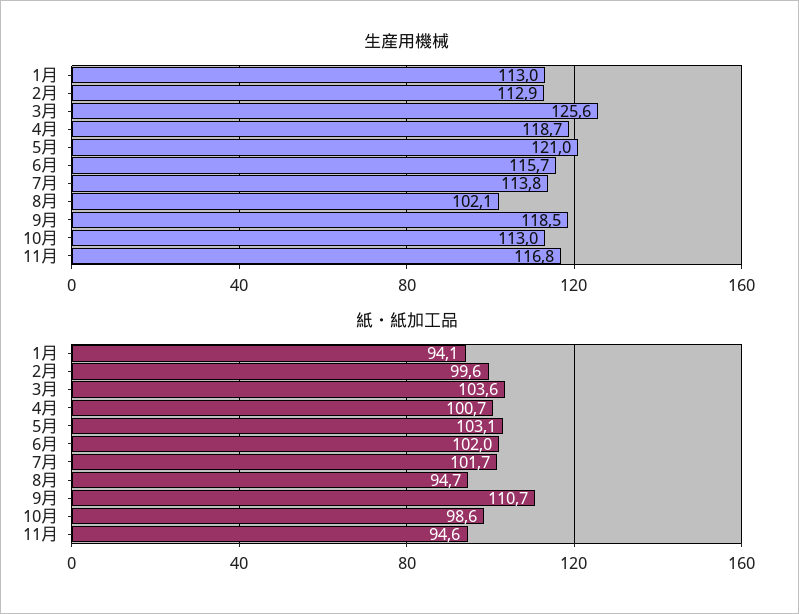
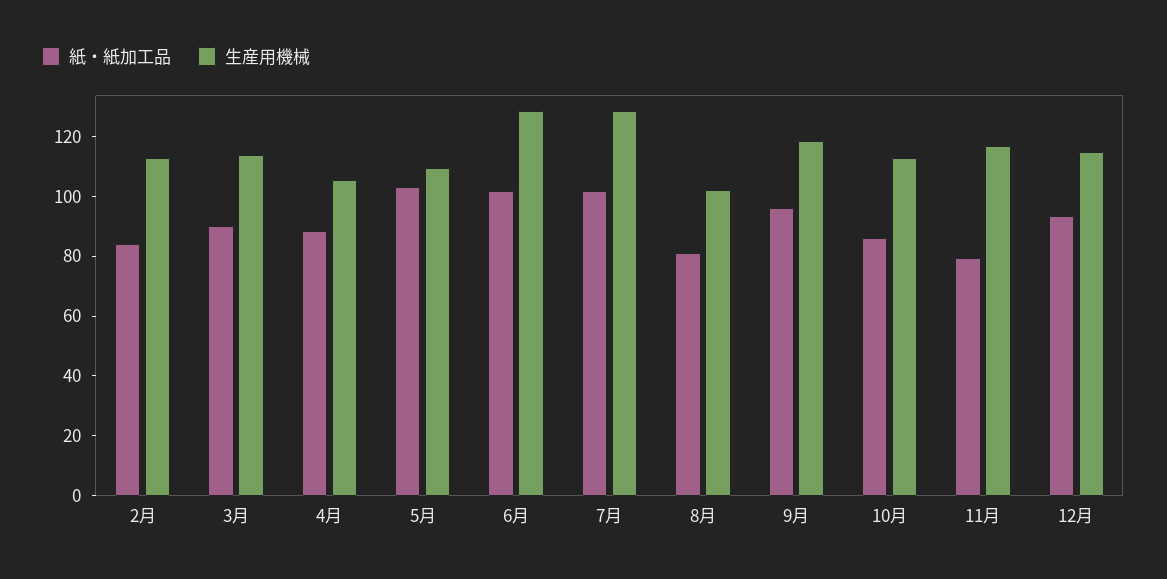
生産用機械, 1月: 113 -> none
生産用機械, 3月: 125.6 -> 115
生産用機械, 4月: 118.7 -> 105
生産用機械, 5月: 121 -> 110
生産用機械, 6月: 115.7 -> 130
生産用機械, 7月: 113.8 -> 130
紙・紙加工品, 1月: 94.1 -> none
紙・紙加工品, 2月: 99.6 -> 85
紙・紙加工品, 3月: 103.6 -> 90
紙・紙加工品, 4月: 100.7 -> 90
紙・紙加工品, 8月: 94.7 -> 80
紙・紙加工品, 9月: 110.7 -> 95
紙・紙加工品, 10月: 98.6 -> 85
紙・紙加工品, 11月: 94.6 -> 80
紙・紙加工品, 12月: none -> 95
生産用機械, 12月: none -> 115

